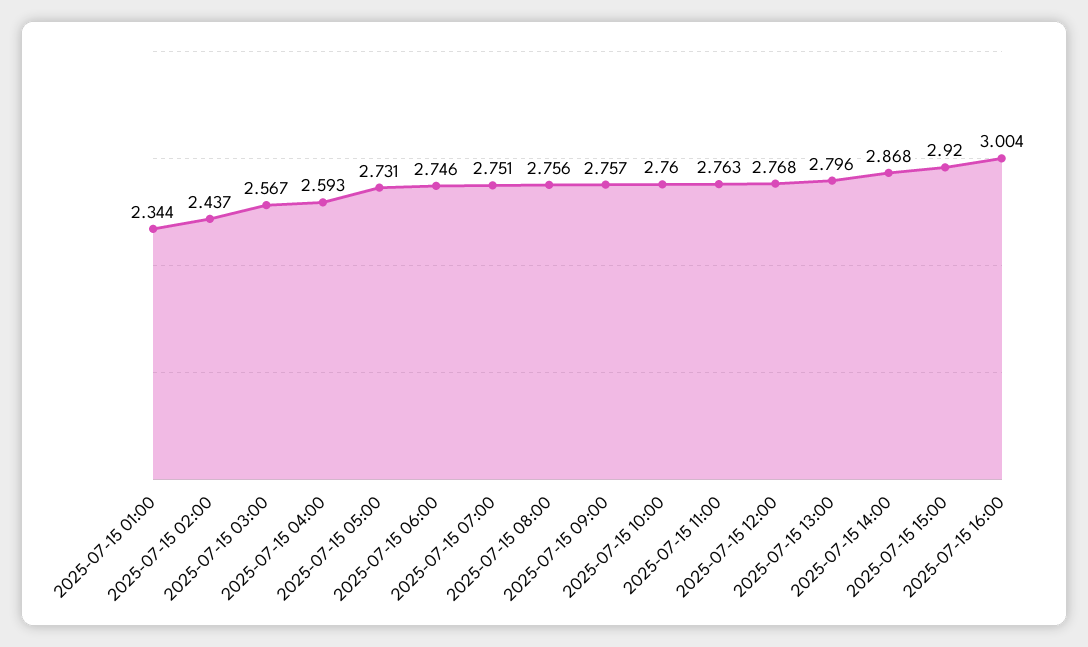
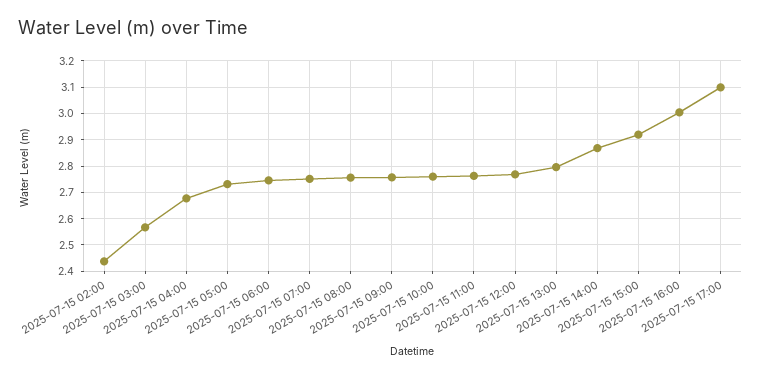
2025-07-15 01:00: 2.344 -> none
2025-07-15 04:00: 2.593 -> 2.675
2025-07-15 17:00: none -> 3.1

